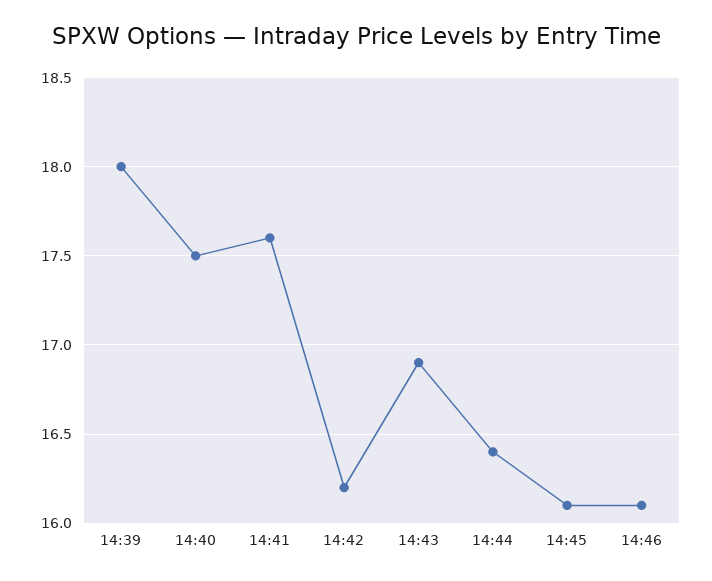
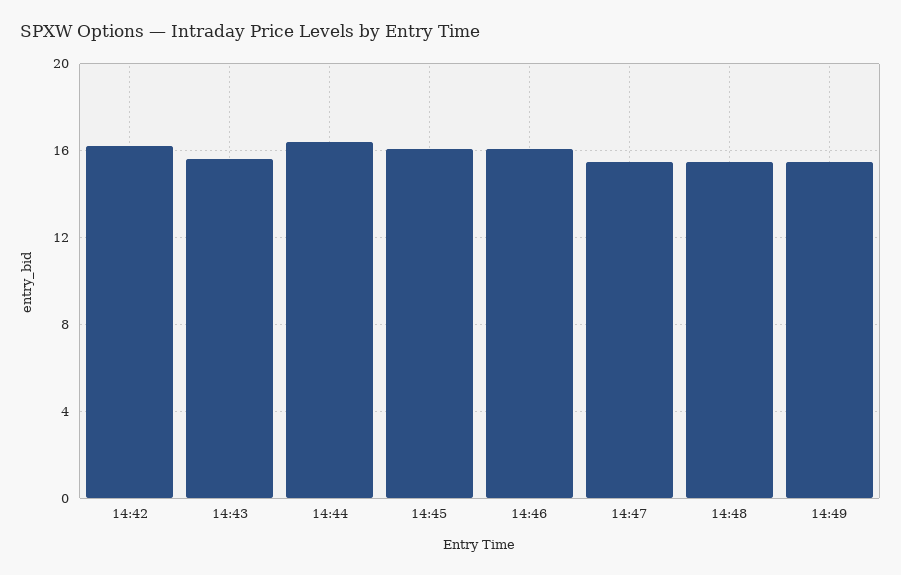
14:39: 18 -> none
14:40: 17.5 -> none
14:41: 17.6 -> none
14:43: 16.9 -> 15.5
14:47: none -> 15.5
14:48: none -> 15.5
14:49: none -> 15.5

